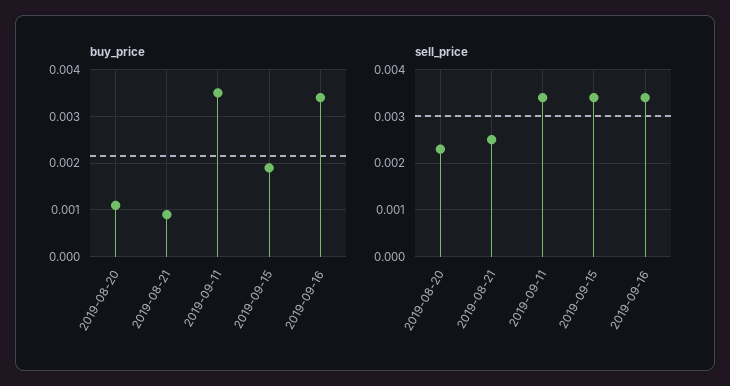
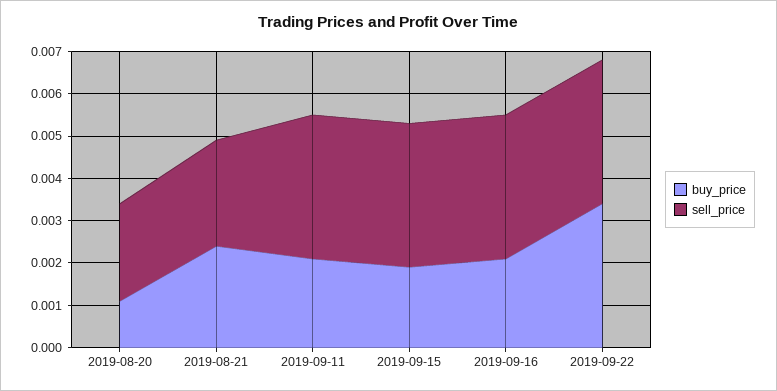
buy_price, 2019-08-21: 0.001 -> 0.0025
buy_price, 2019-09-11: 0.0035 -> 0.002
buy_price, 2019-09-16: 0.0035 -> 0.002
buy_price, 2019-09-22: none -> 0.0035
sell_price, 2019-09-22: none -> 0.0035

